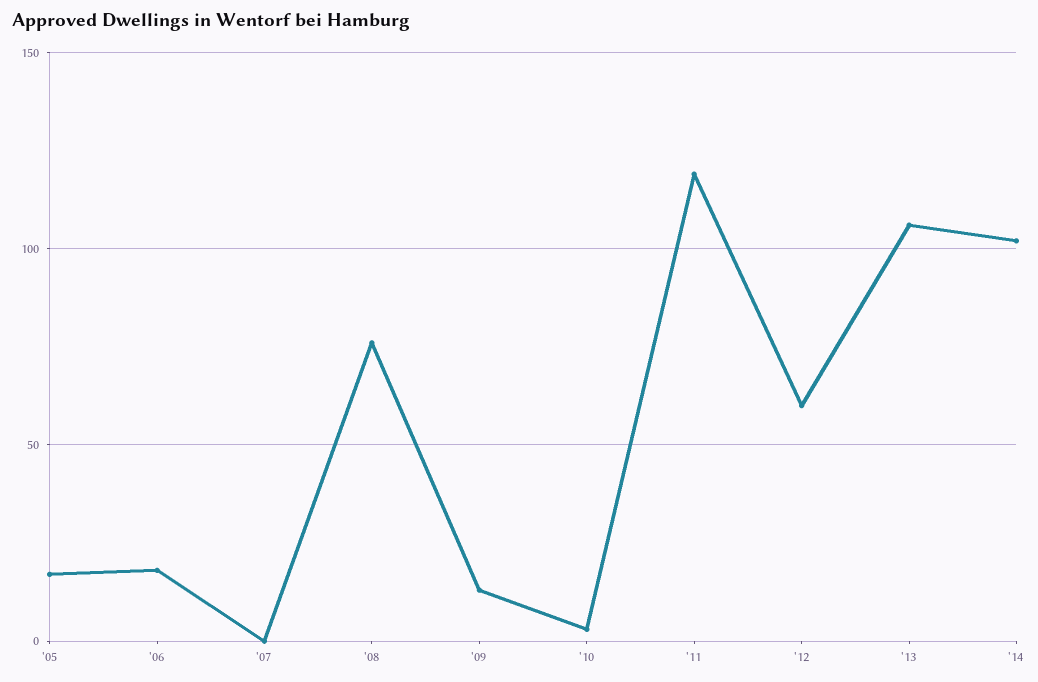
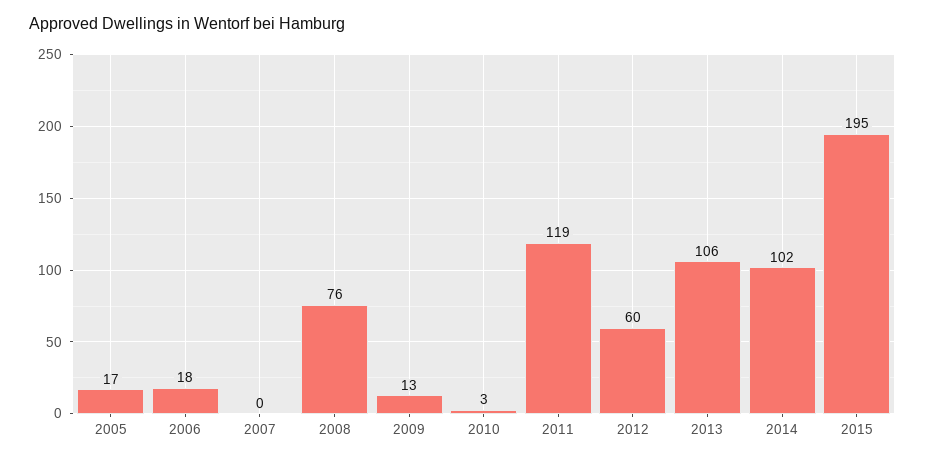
2015: none -> 195

